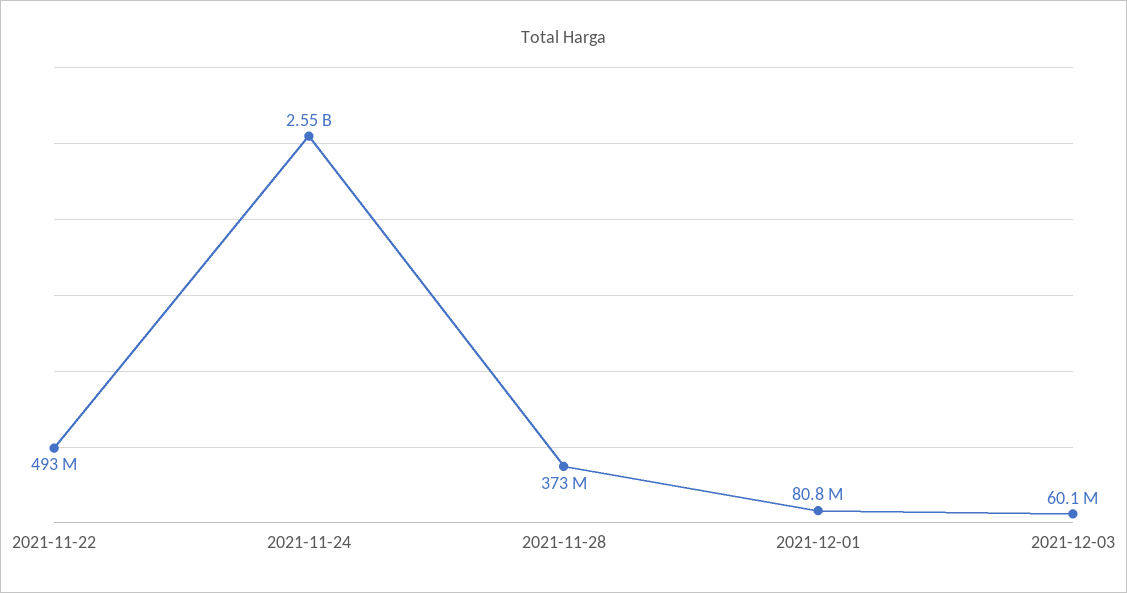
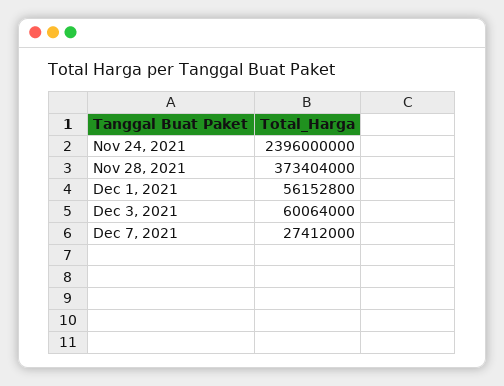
2021-11-22: 493000000 -> none
2021-11-24: 2550000000 -> 2396000000
2021-12-01: 80800000 -> 56152800
Dec 7, 2021: none -> 27412000

